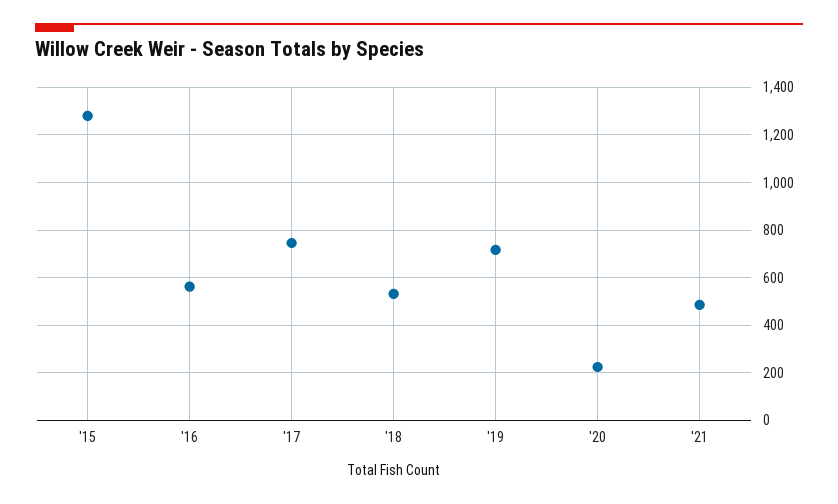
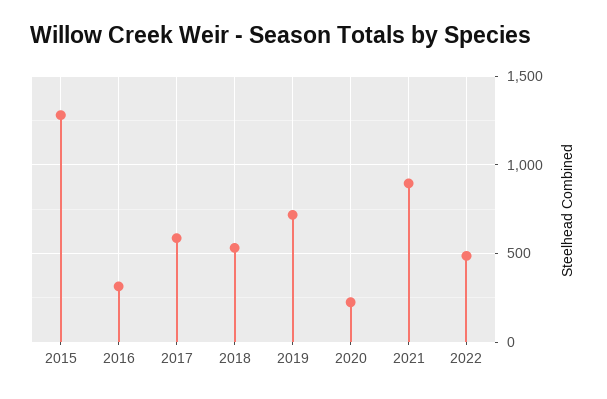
'16: 550 -> 300
'17: 750 -> 600
'21: 500 -> 900
2022: none -> 500

